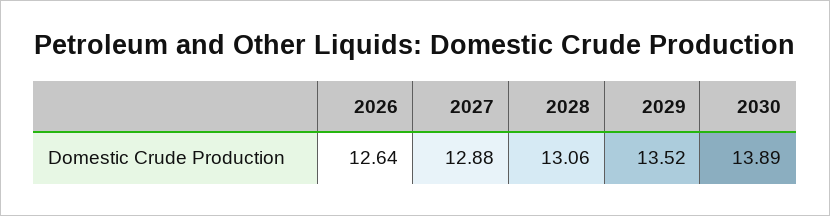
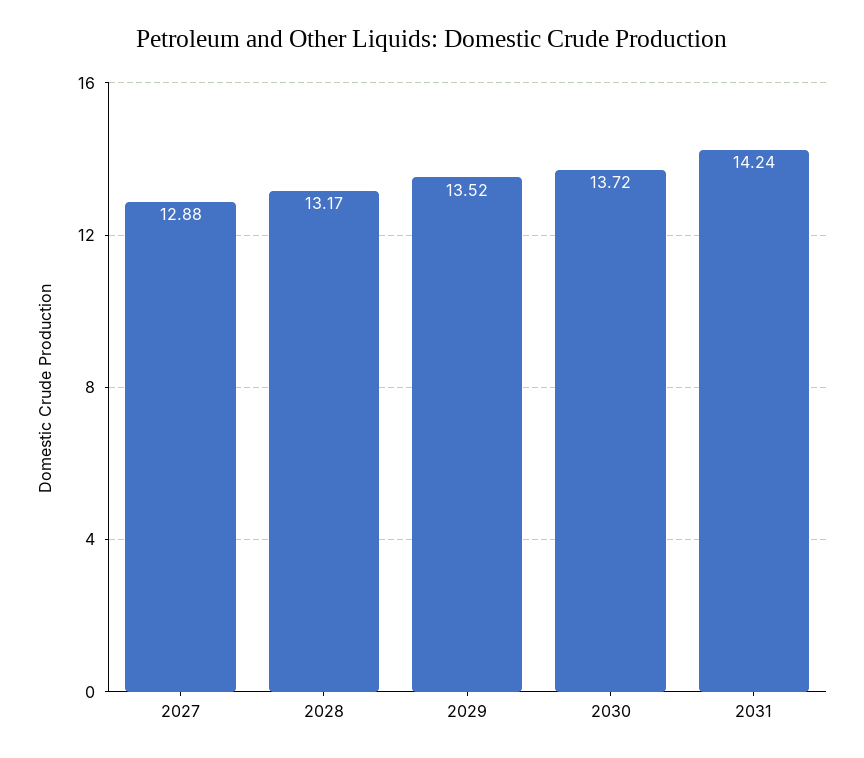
2026: 12.64 -> none
2028: 13.06 -> 13.17
2030: 13.89 -> 13.72
2031: none -> 14.24

